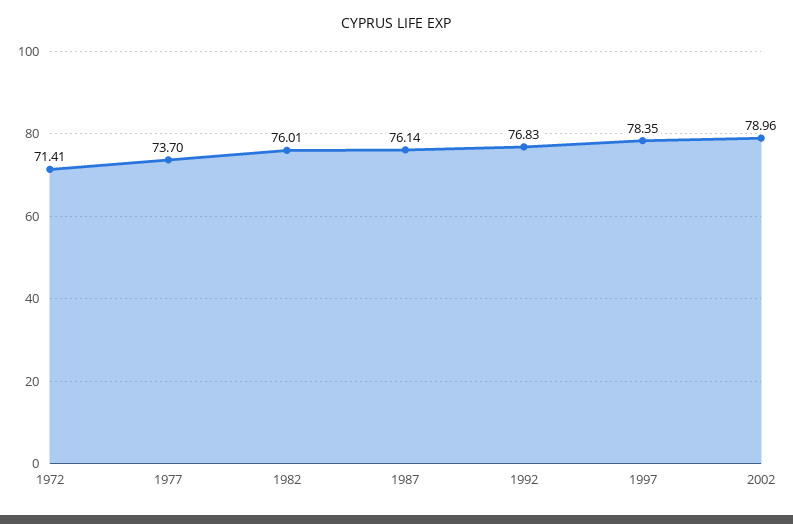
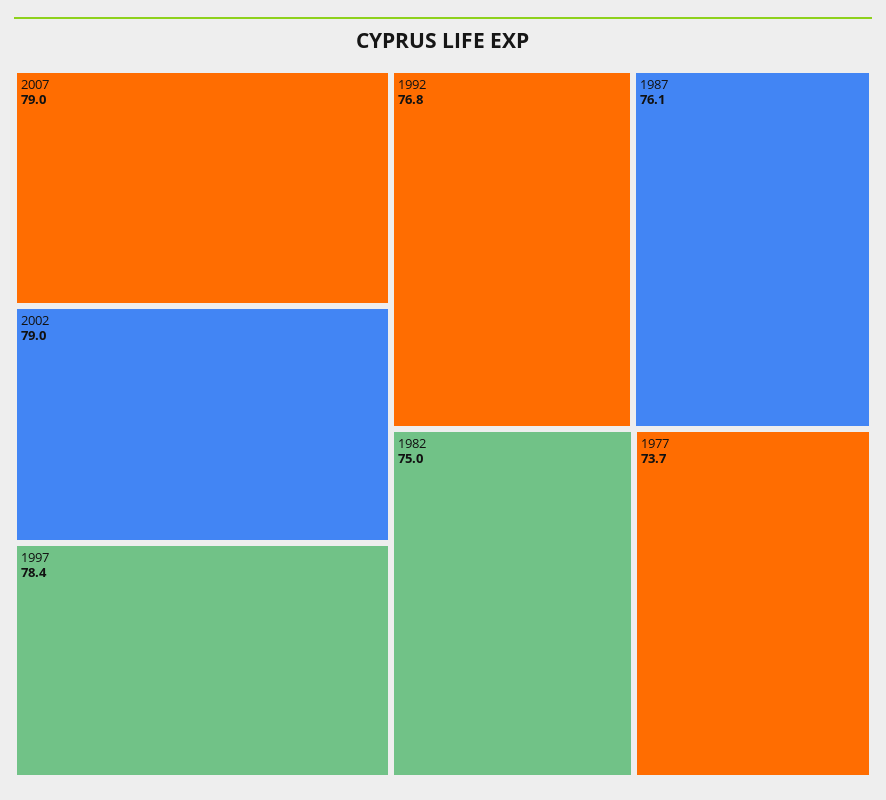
1972: 71.41 -> none
1982: 76.01 -> 75
2007: none -> 79

